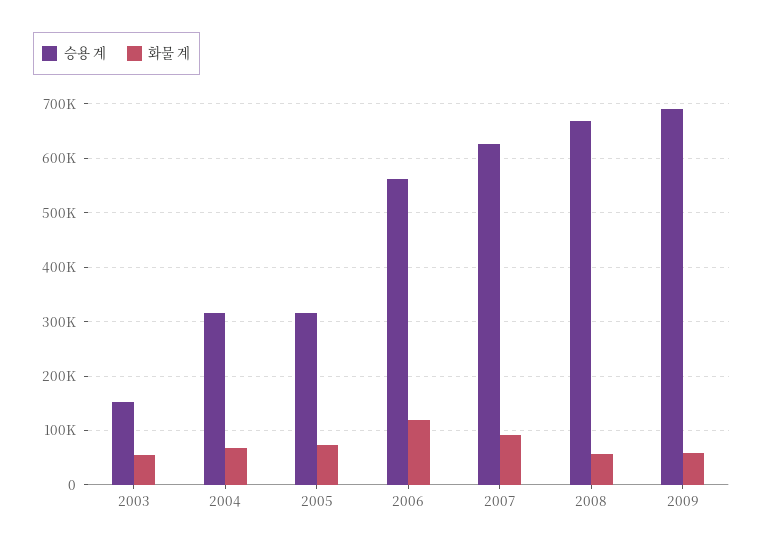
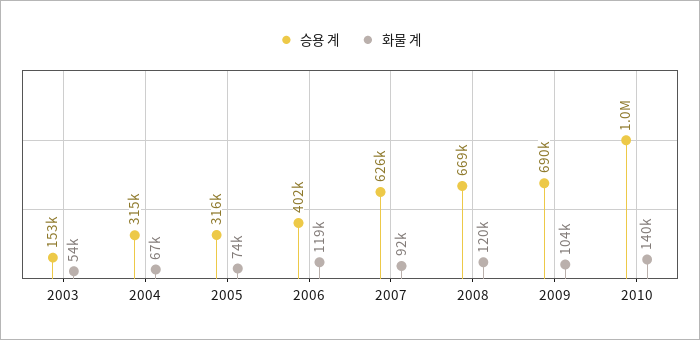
승용 계, 2006: 560000 -> 402000
화물 계, 2008: 60000 -> 120000
화물 계, 2009: 60000 -> 104000
승용 계, 2010: none -> 1000000
화물 계, 2010: none -> 140000

